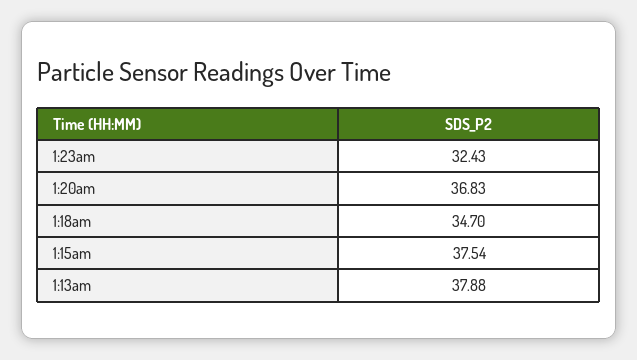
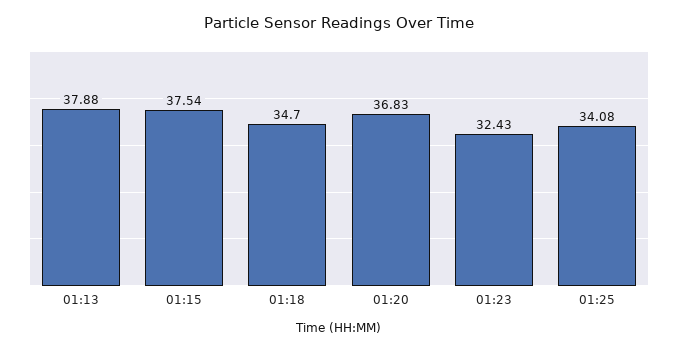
01:25: none -> 34.08

